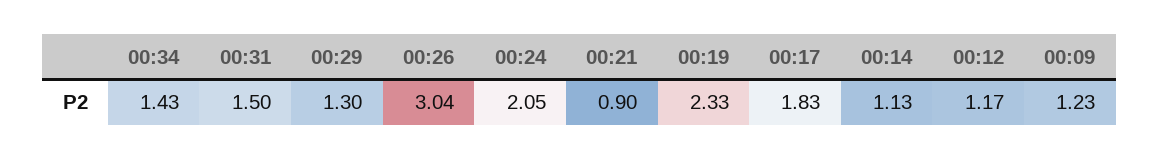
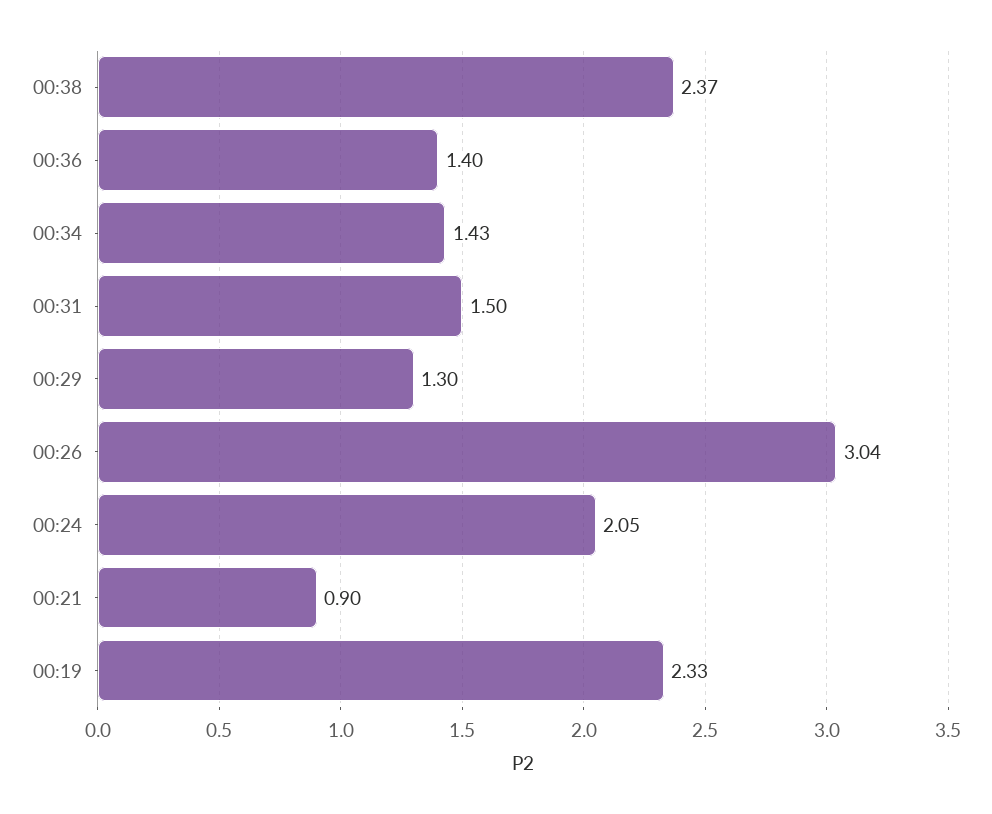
00:17: 1.83 -> none
00:14: 1.13 -> none
00:12: 1.17 -> none
00:09: 1.23 -> none
00:38: none -> 2.37
00:36: none -> 1.4

